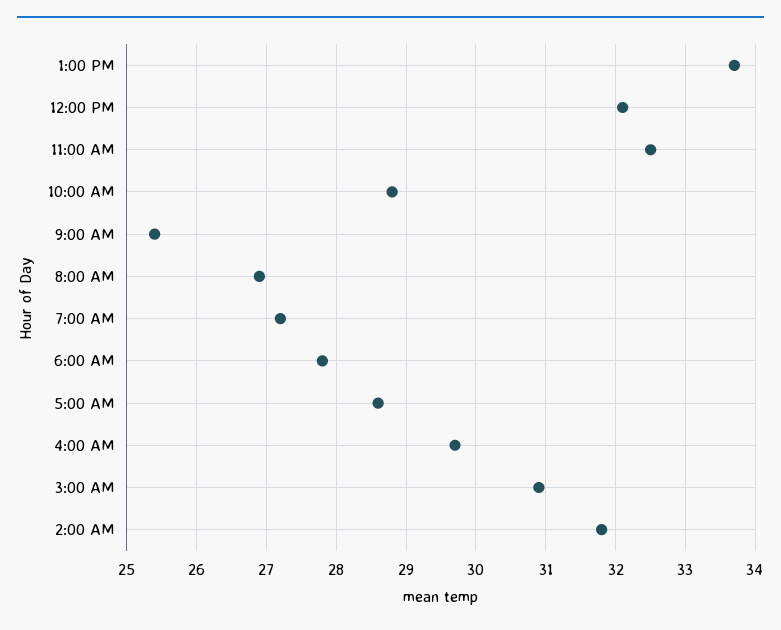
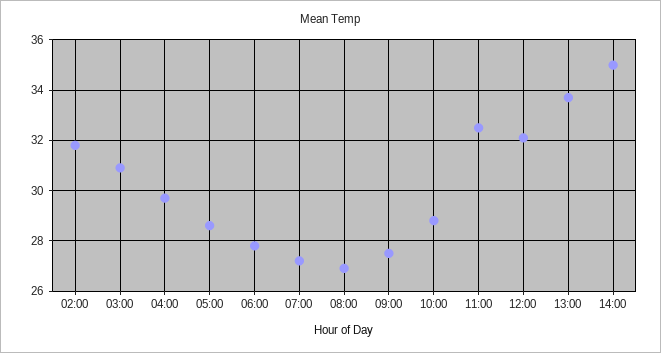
9:00 AM: 25.4 -> 27.5
14:00: none -> 35

